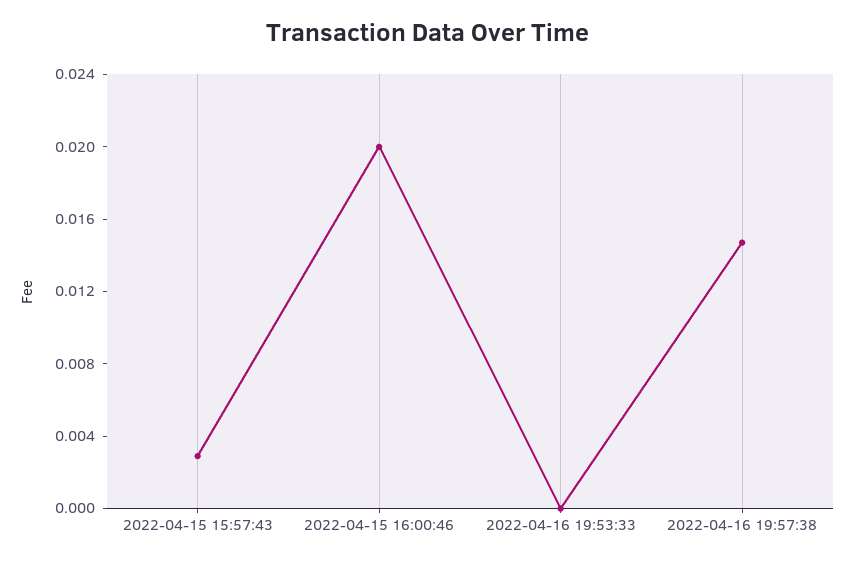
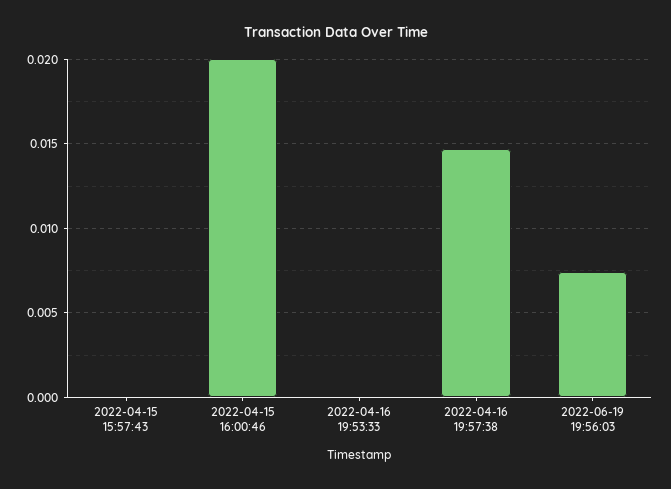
2022-04-15 15:57:43: 0.003 -> 0
2022-06-19 19:56:03: none -> 0.0075

